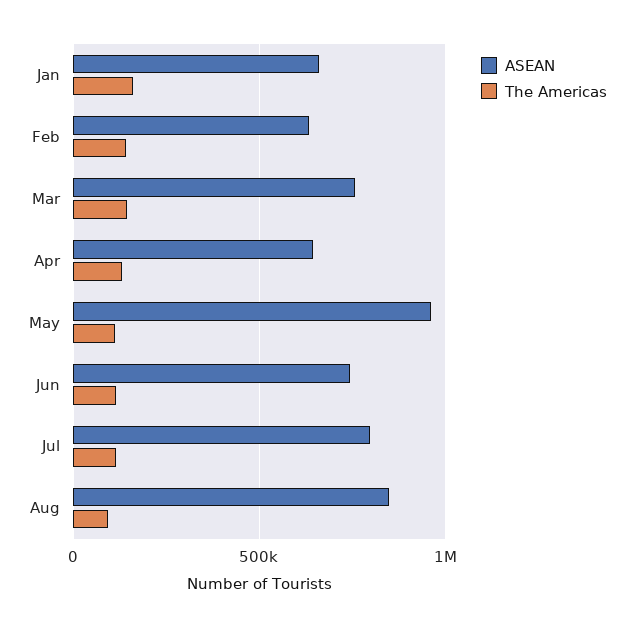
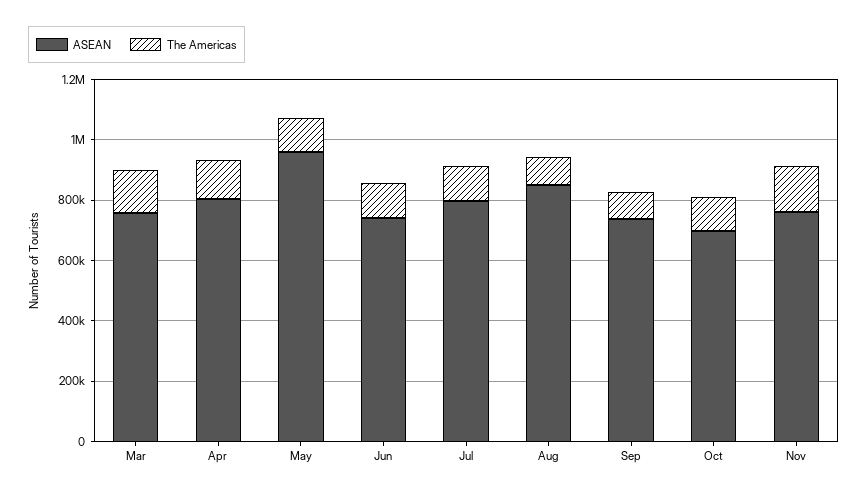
ASEAN, Jan: 650000 -> none
The Americas, Jan: 150000 -> none
ASEAN, Feb: 650000 -> none
The Americas, Feb: 150000 -> none
ASEAN, Apr: 650000 -> 800000
ASEAN, Sep: none -> 750000
The Americas, Sep: none -> 100000
ASEAN, Oct: none -> 700000
The Americas, Oct: none -> 100000
ASEAN, Nov: none -> 750000
The Americas, Nov: none -> 150000

